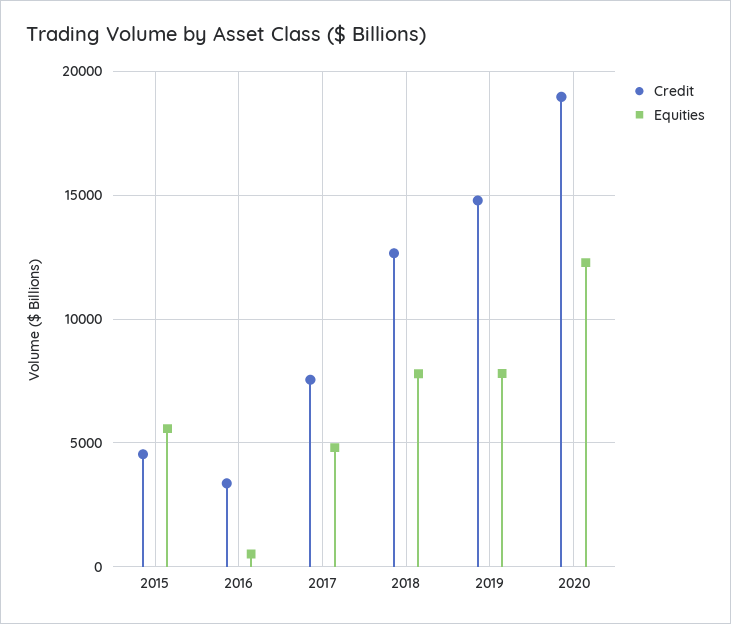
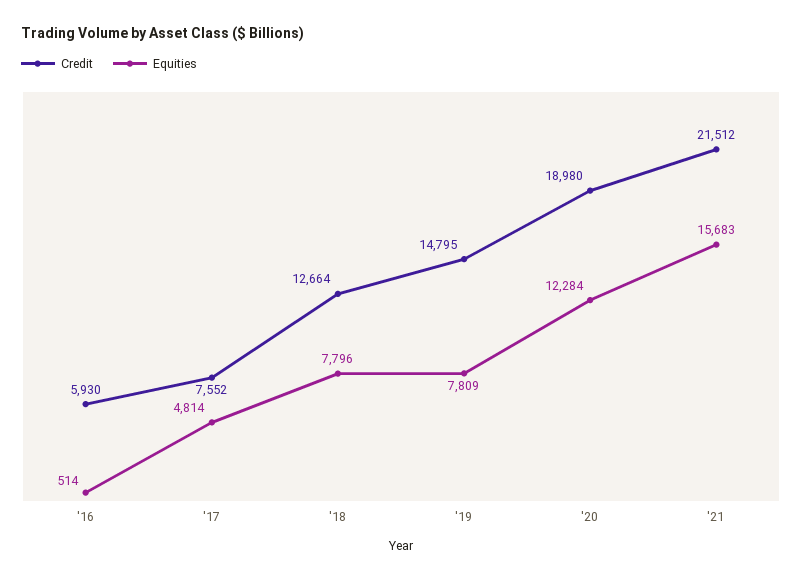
Credit, 2015: 4500 -> none
Equities, 2015: 5500 -> none
Credit, 2016: 3500 -> 5930
Credit, '21: none -> 21512
Equities, '21: none -> 15683

